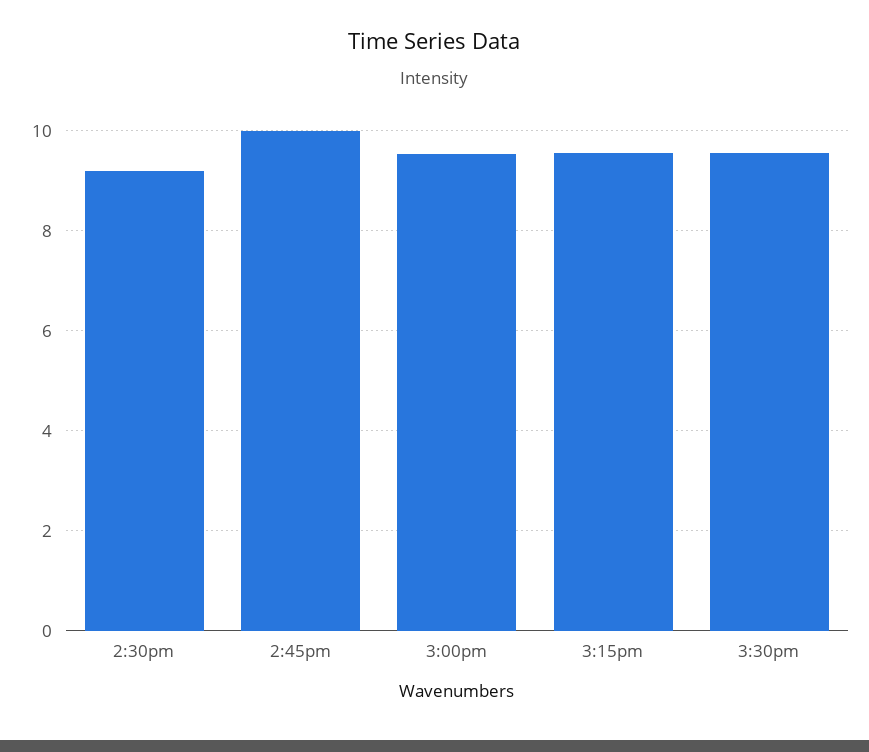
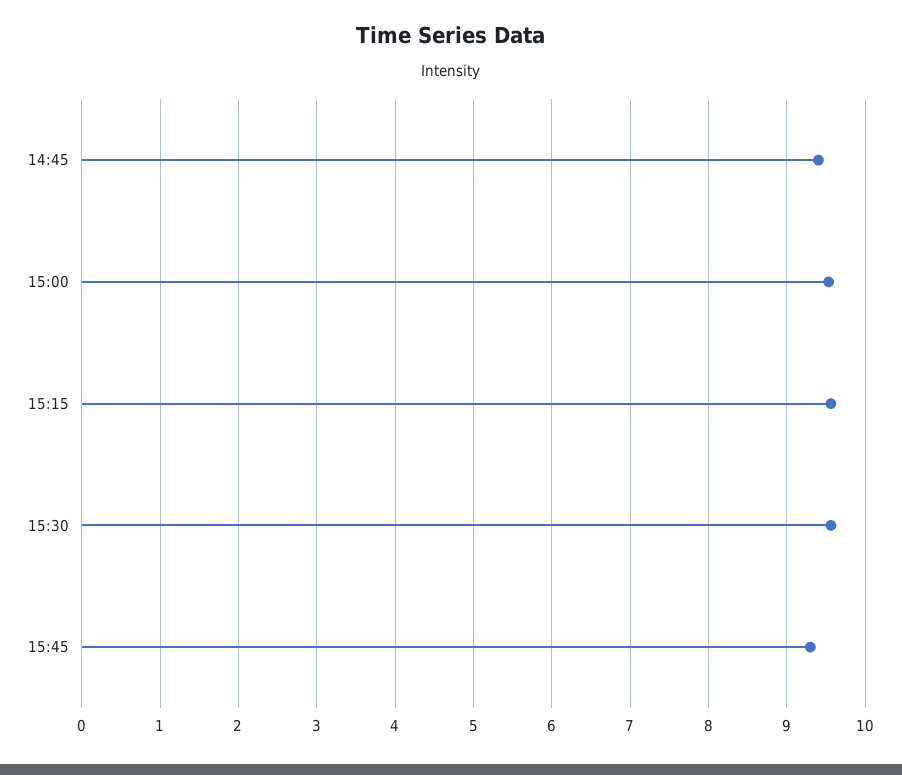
2:30pm: 9.2 -> none
2:45pm: 10 -> 9.4
15:45: none -> 9.3

